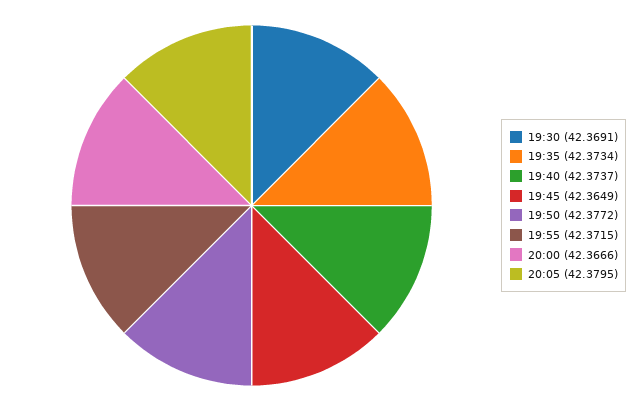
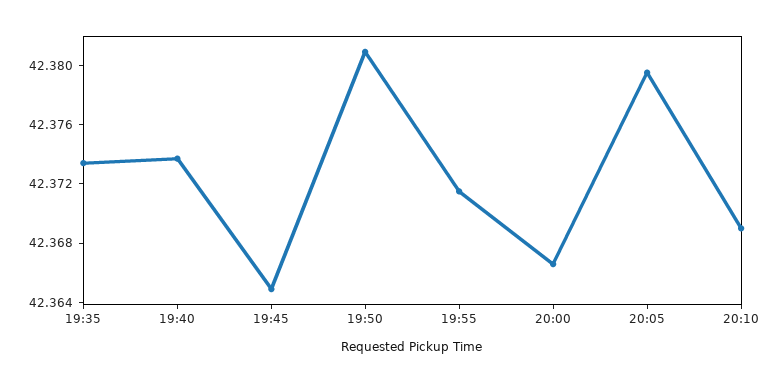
19:30: 42.3691 -> none
19:50: 42.3772 -> 42.381
20:10: none -> 42.369

